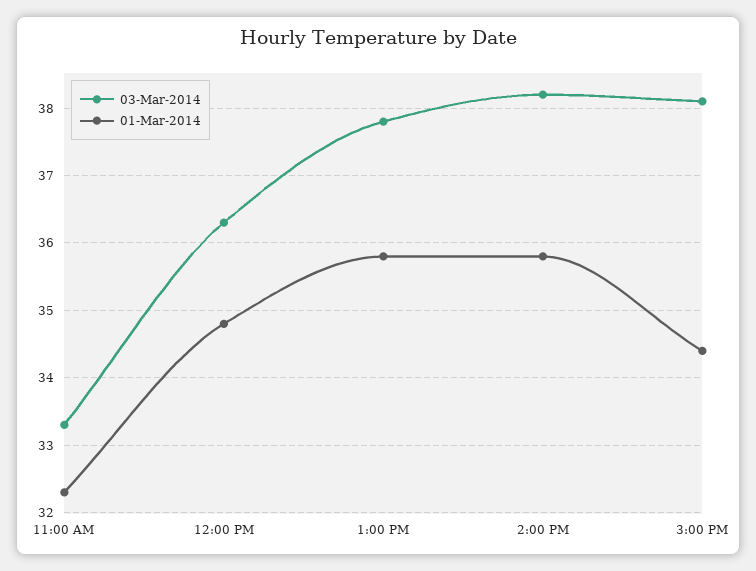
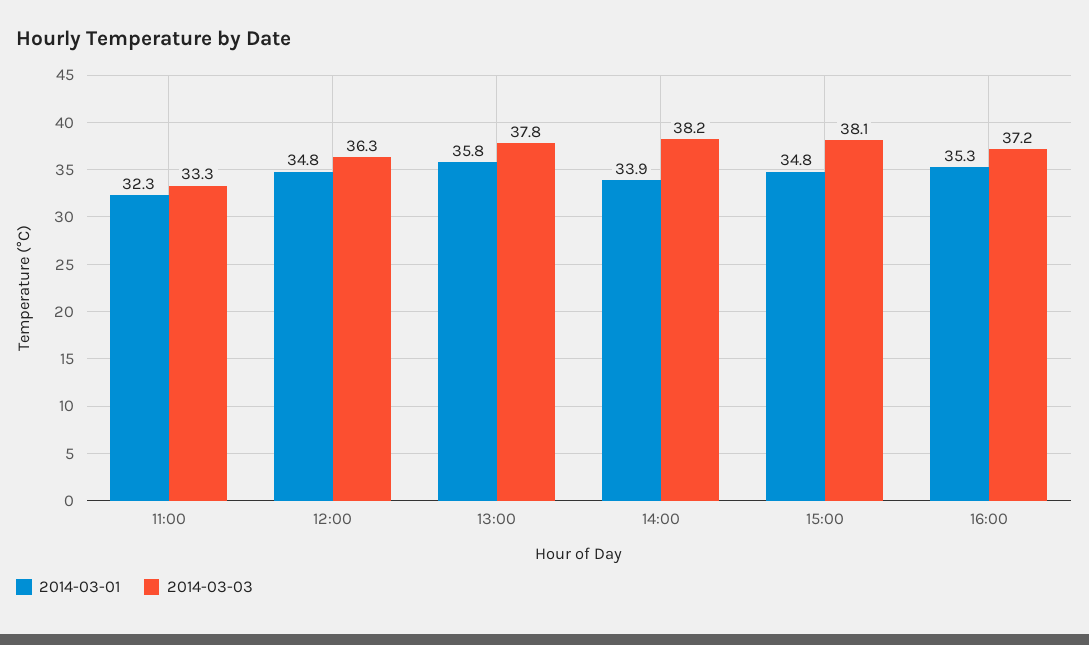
01-Mar-2014, 2:00 PM: 35.8 -> 33.9
01-Mar-2014, 3:00 PM: 34.4 -> 34.8
01-Mar-2014, 16:00: none -> 35.3
03-Mar-2014, 16:00: none -> 37.2

